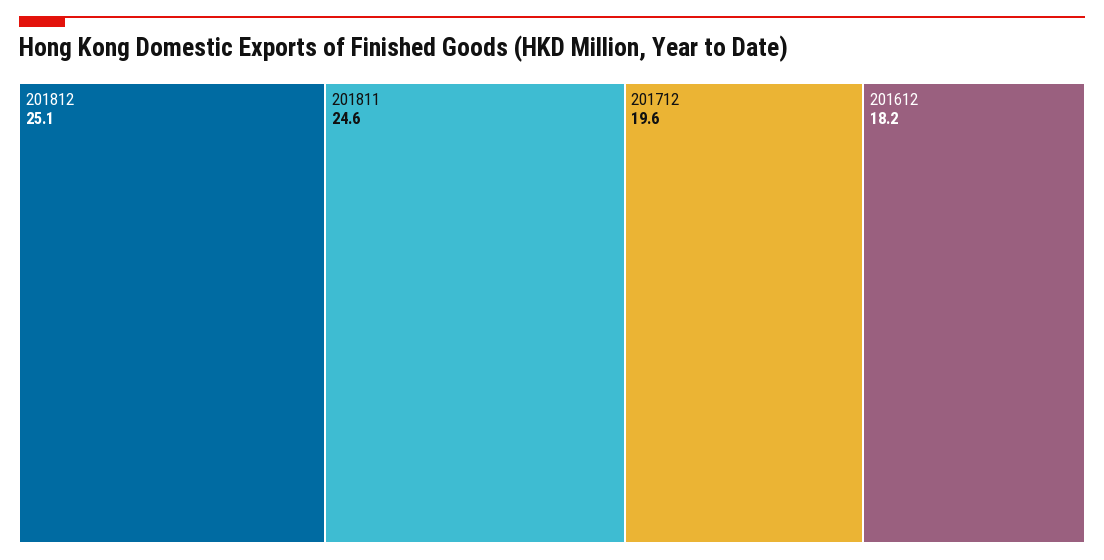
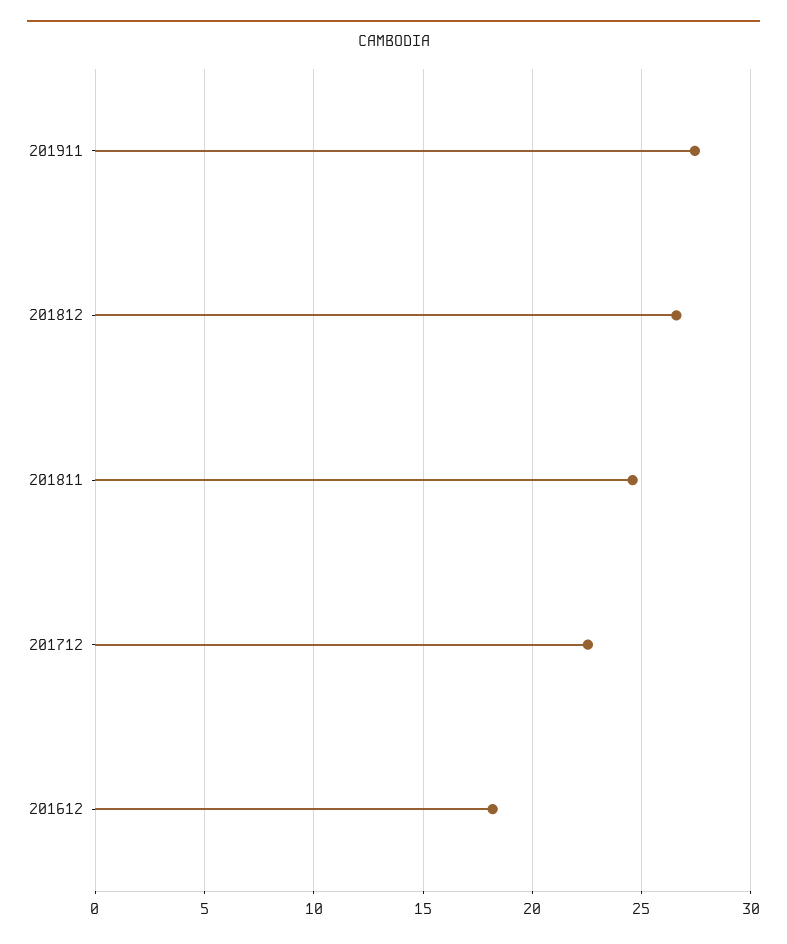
201812: 25.1 -> 26.5
201712: 19.6 -> 22.5
201911: none -> 27.5

